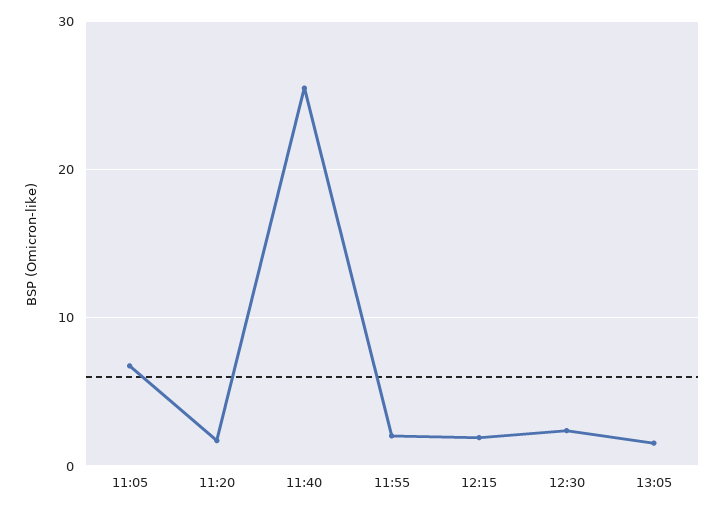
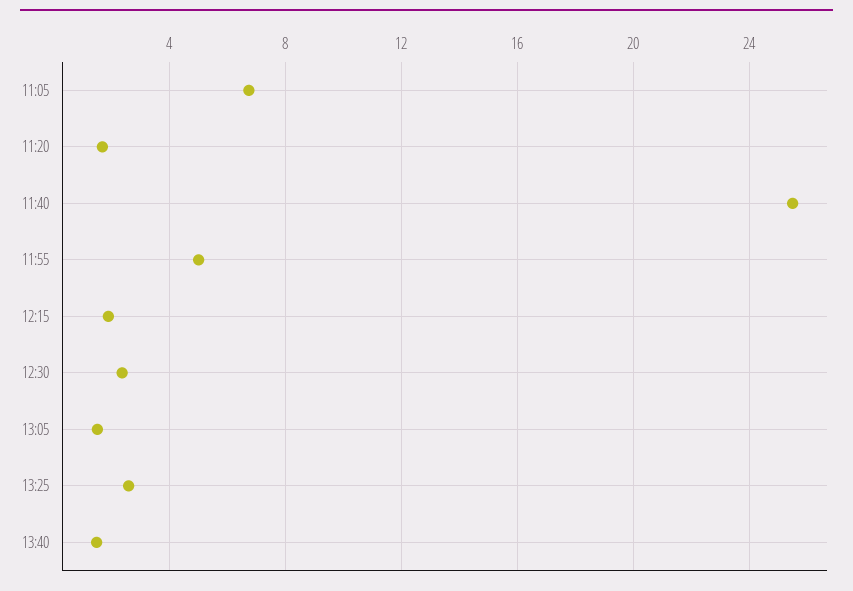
11:55: 2 -> 5
13:25: none -> 2.5
13:40: none -> 1.5

